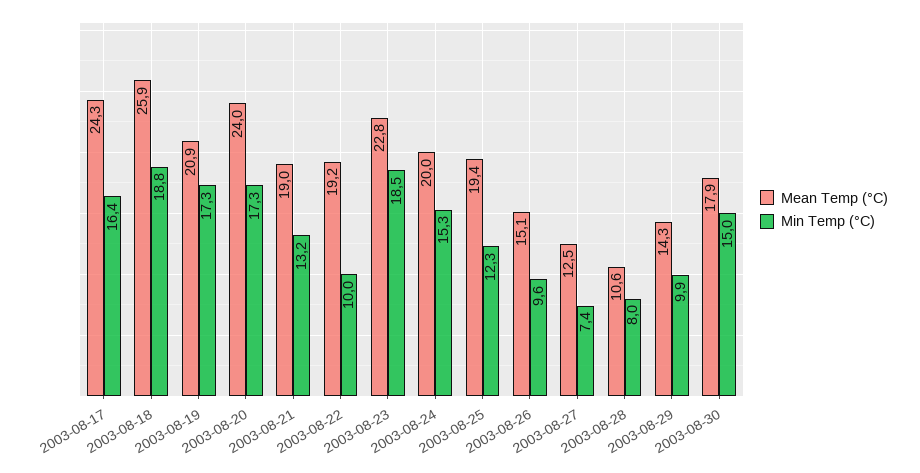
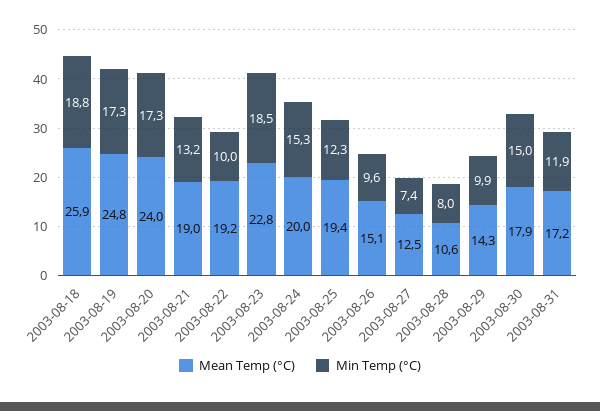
Mean Temp (°C), 2003-08-17: 24.3 -> none
Min Temp (°C), 2003-08-17: 16.4 -> none
Mean Temp (°C), 2003-08-19: 20.9 -> 24.8
Mean Temp (°C), 2003-08-31: none -> 17.2
Min Temp (°C), 2003-08-31: none -> 11.9

